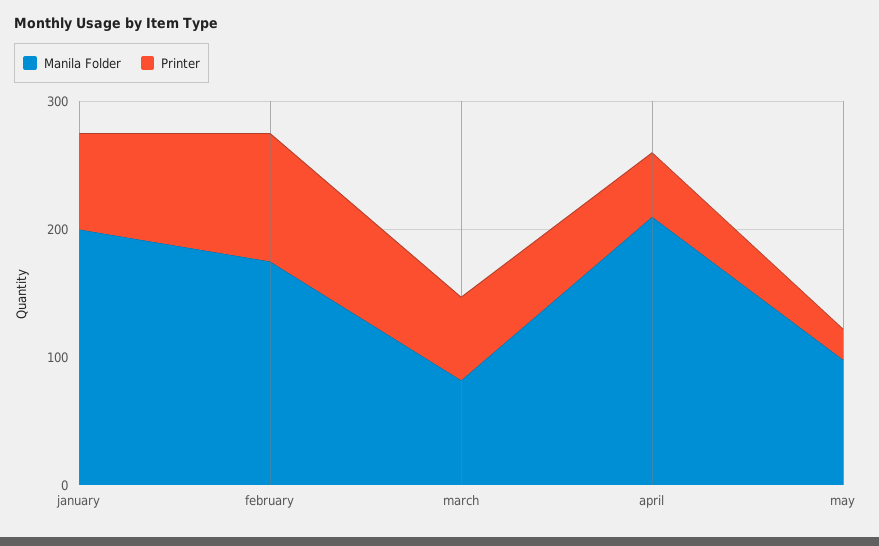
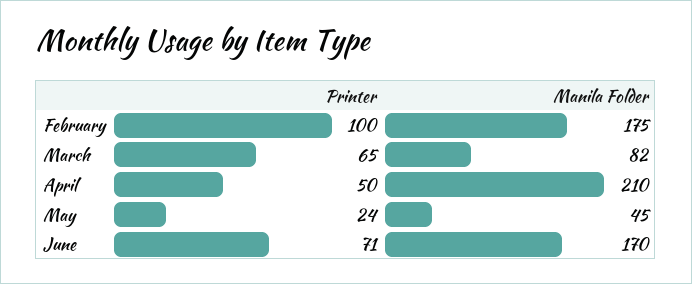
Manila Folder, january: 200 -> none
Printer, january: 80 -> none
Manila Folder, may: 100 -> 45
Printer, June: none -> 71
Manila Folder, June: none -> 170

